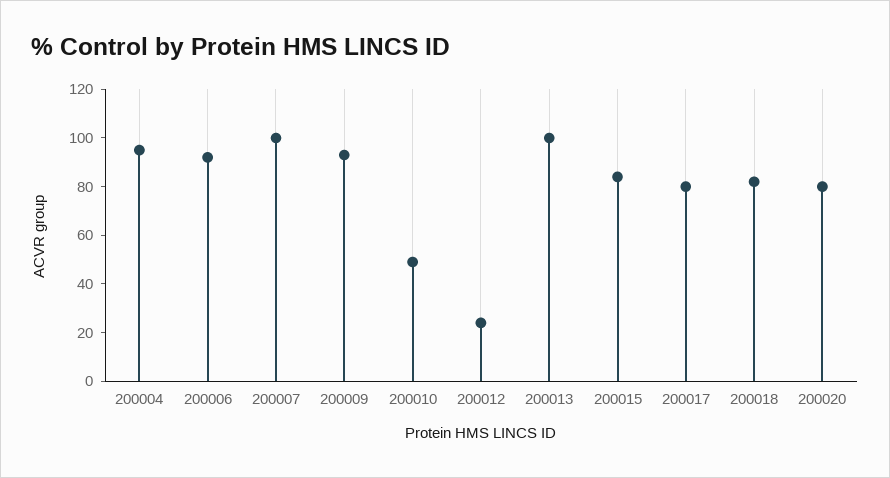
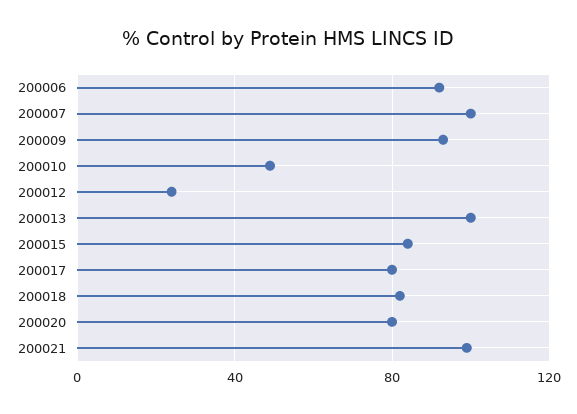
200004: 95 -> none
200021: none -> 100

